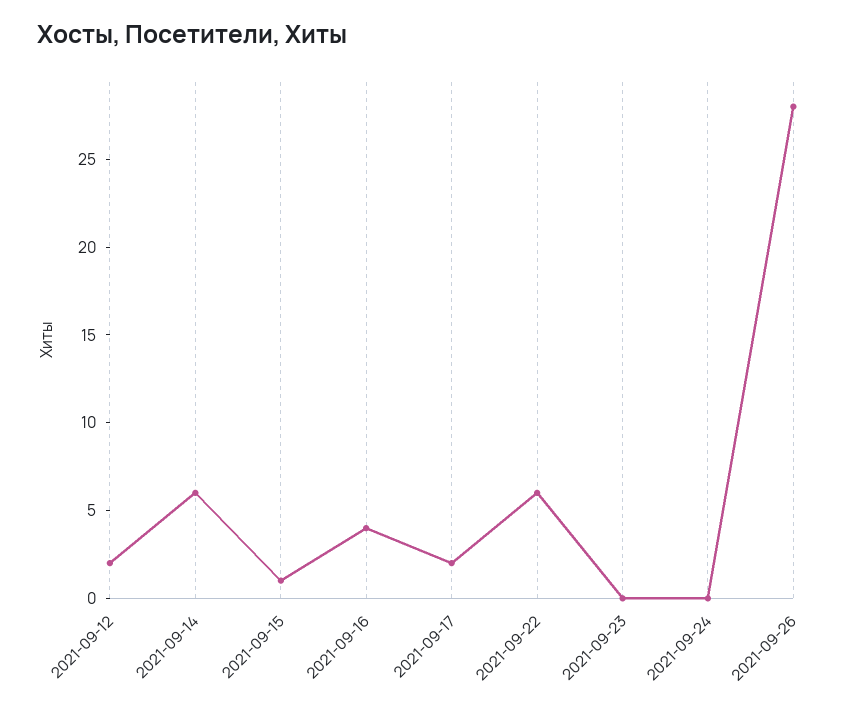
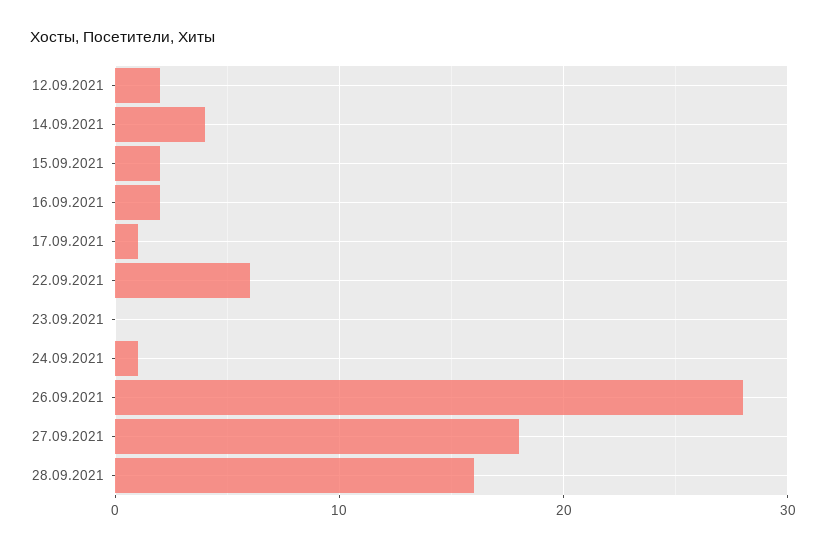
2021-09-14: 6 -> 4
2021-09-15: 1 -> 2
2021-09-16: 4 -> 2
2021-09-17: 2 -> 1
2021-09-24: 0 -> 1
27.09.2021: none -> 18
28.09.2021: none -> 16

